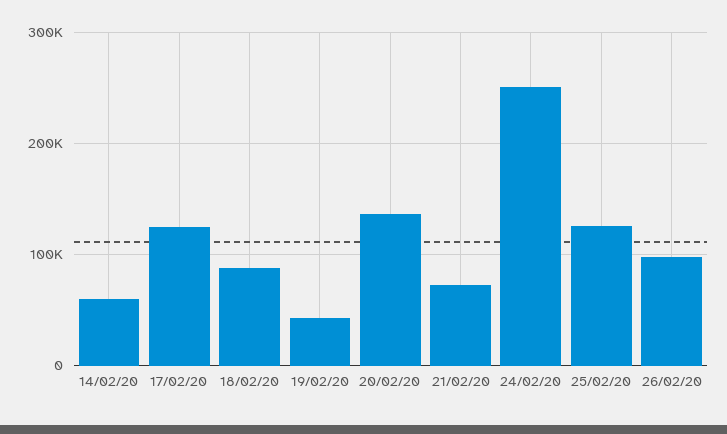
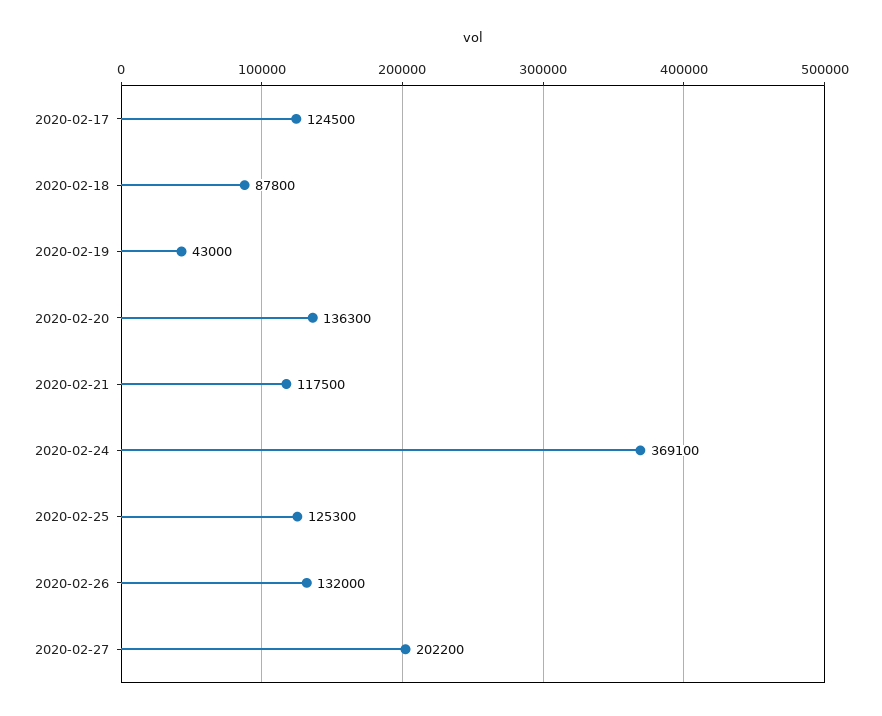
14/02/20: 60000 -> none
21/02/20: 70000 -> 117500
24/02/20: 250000 -> 369100
26/02/20: 100000 -> 132000
2020-02-27: none -> 202200

